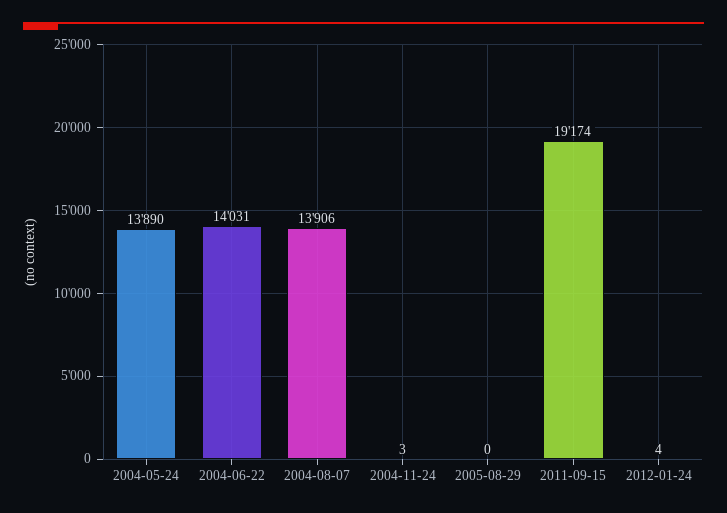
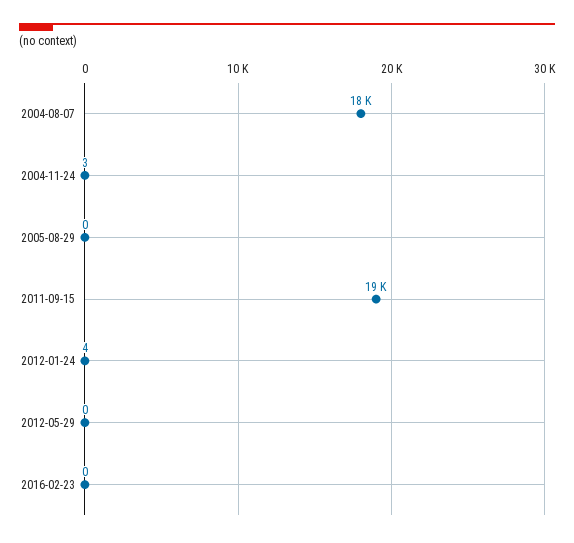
2004-05-24: 13890 -> none
2004-06-22: 14031 -> none
2004-08-07: 13906 -> 18000
2012-05-29: none -> 0
2016-02-23: none -> 0

